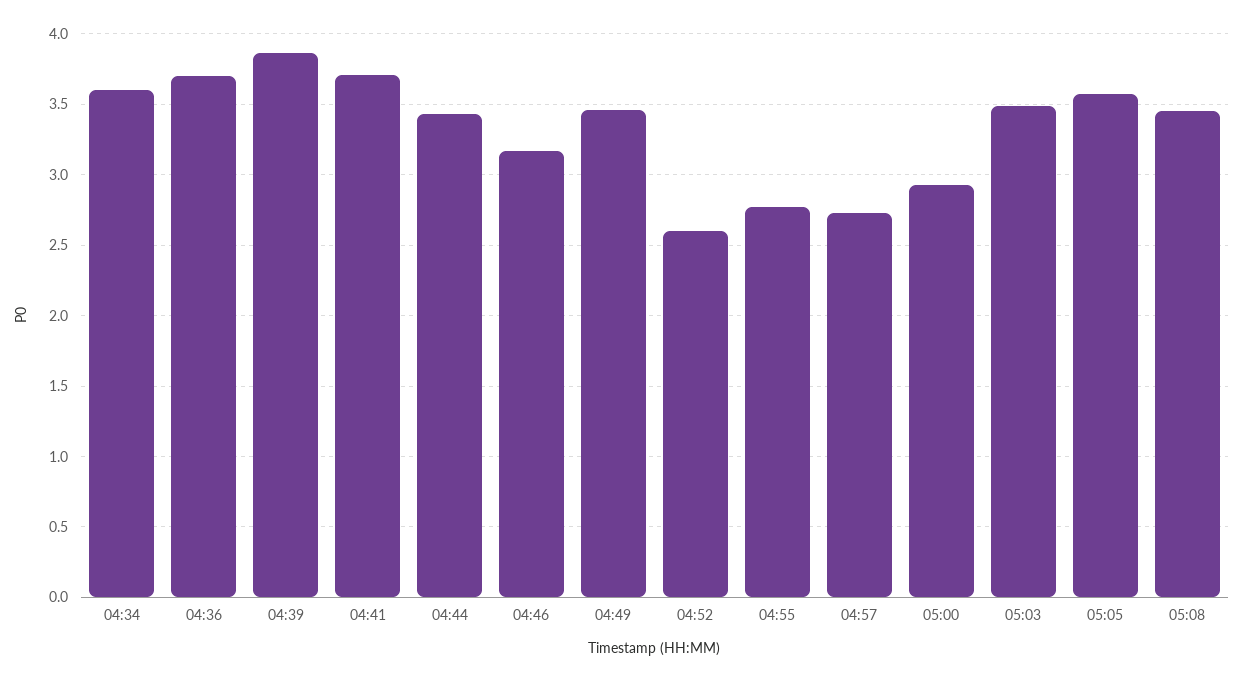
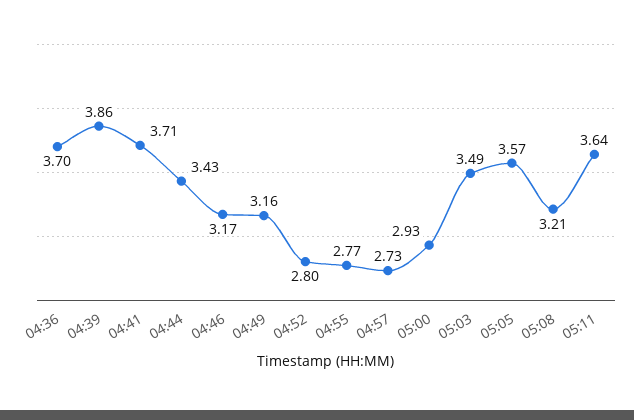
04:34: 3.6 -> none
04:49: 3.45 -> 3.16
04:52: 2.6 -> 2.8
05:08: 3.45 -> 3.21
05:11: none -> 3.64

